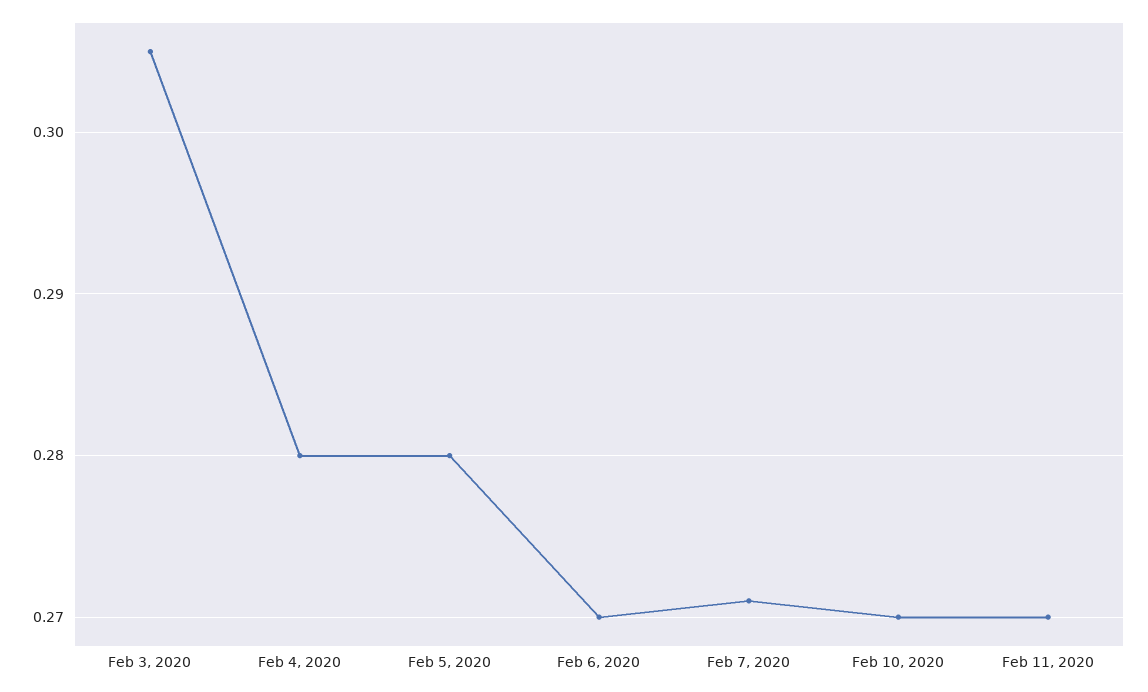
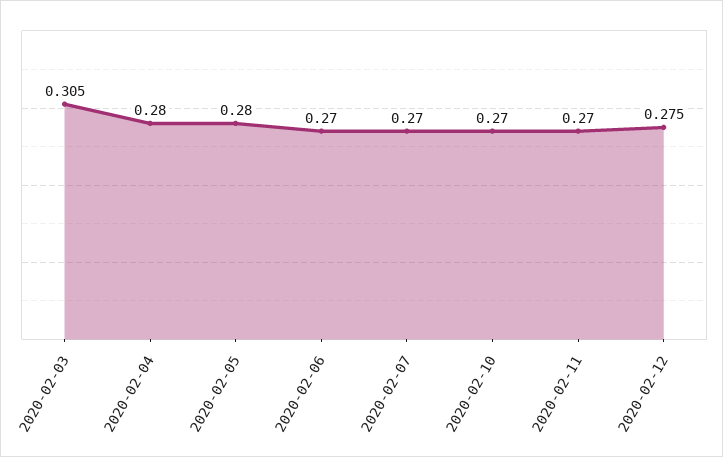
Feb 7, 2020: 0.271 -> 0.27
2020-02-12: none -> 0.275

